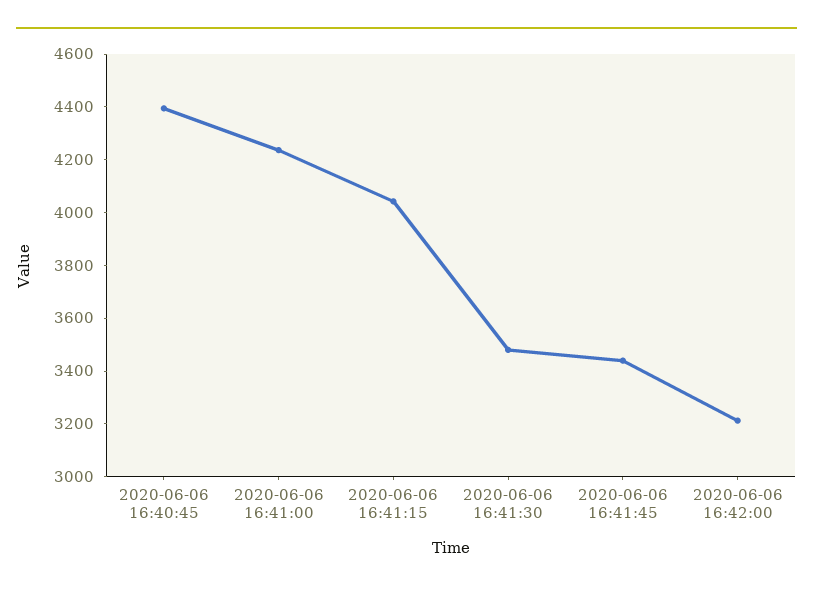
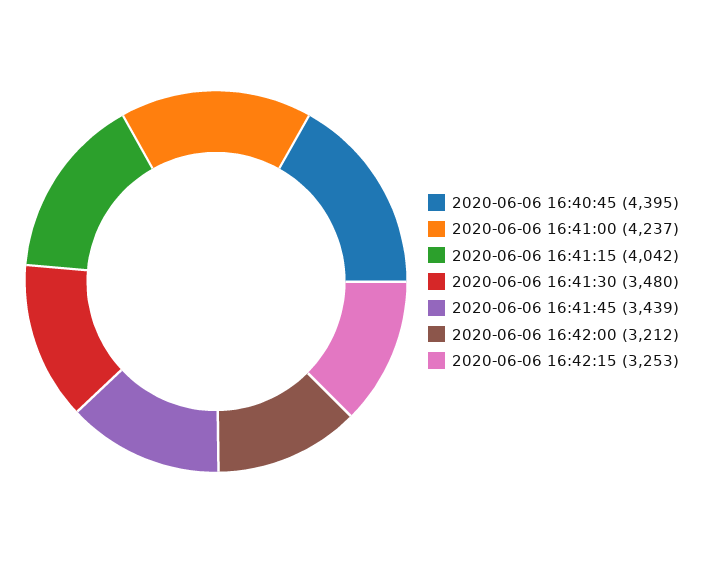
2020-06-06 16:42:15: none -> 3253

